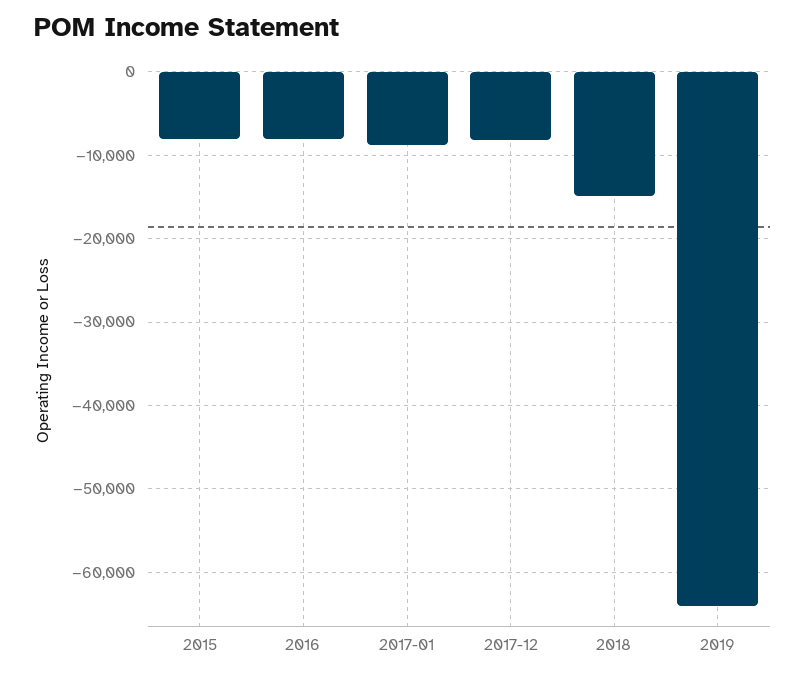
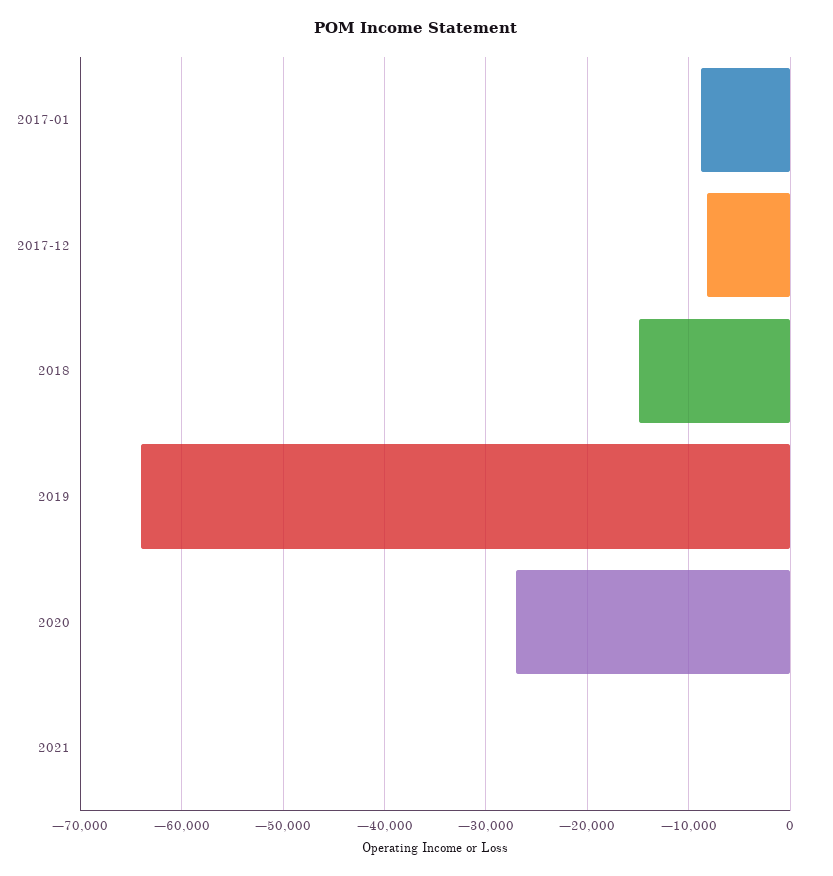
2015: -8000 -> none
2016: -8000 -> none
2020: none -> -27000
2021: none -> 0

